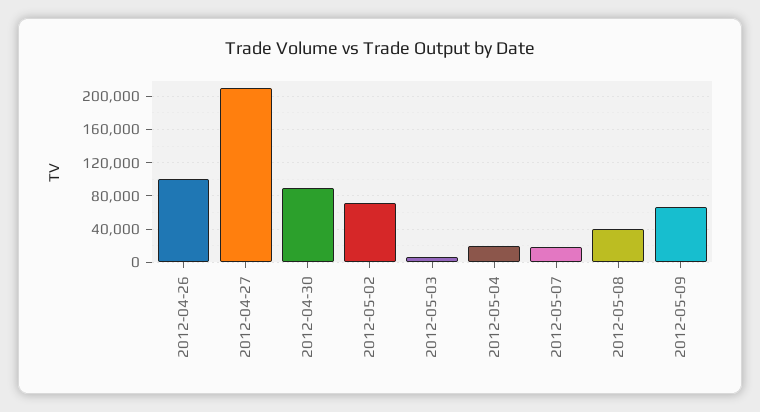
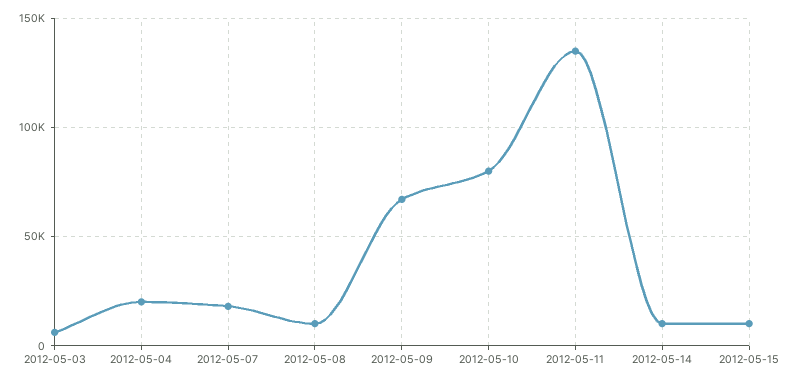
2012-04-26: 100000 -> none
2012-04-27: 210000 -> none
2012-04-30: 90000 -> none
2012-05-02: 70000 -> none
2012-05-08: 40000 -> 10000
2012-05-10: none -> 80000
2012-05-11: none -> 135000
2012-05-14: none -> 10000
2012-05-15: none -> 10000

